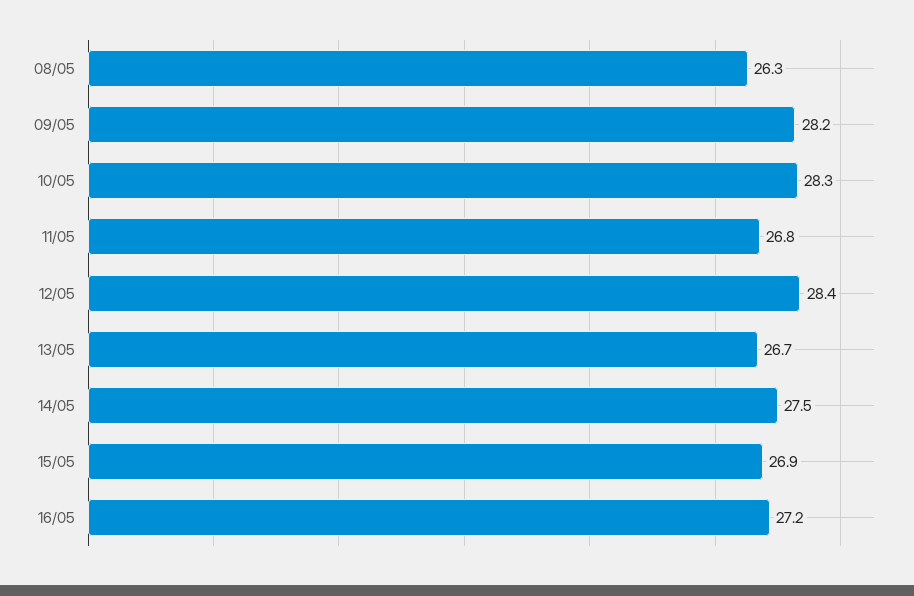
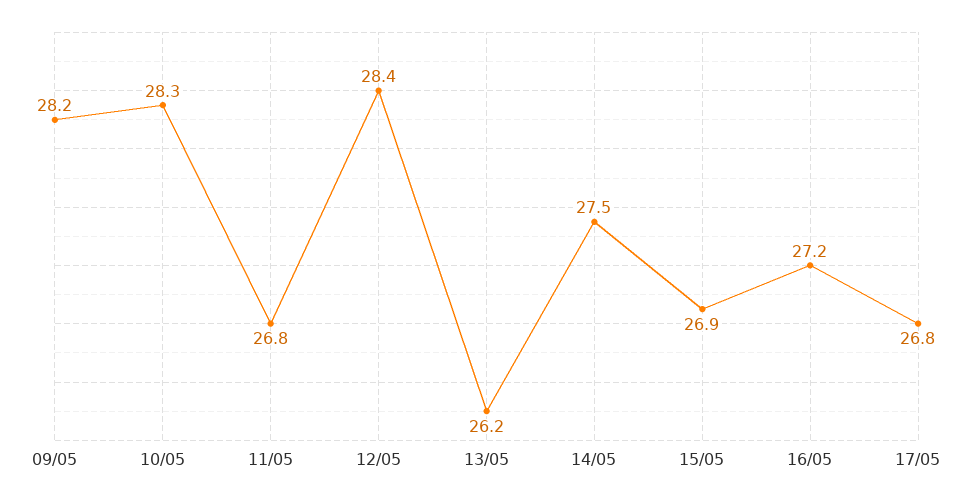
08/05: 26.3 -> none
13/05: 26.7 -> 26.2
17/05: none -> 26.8

